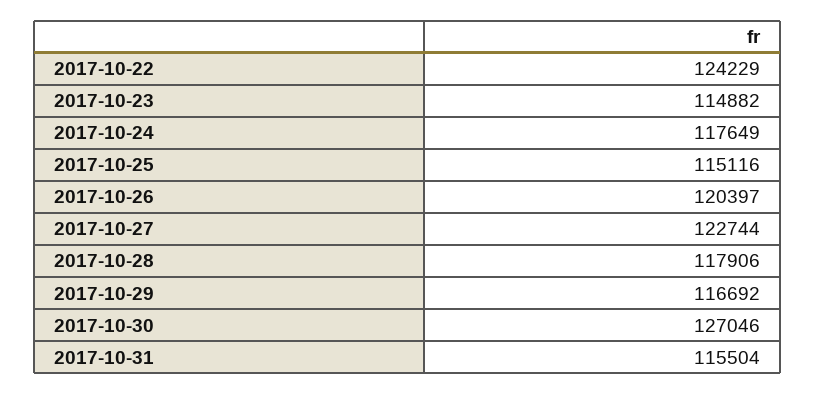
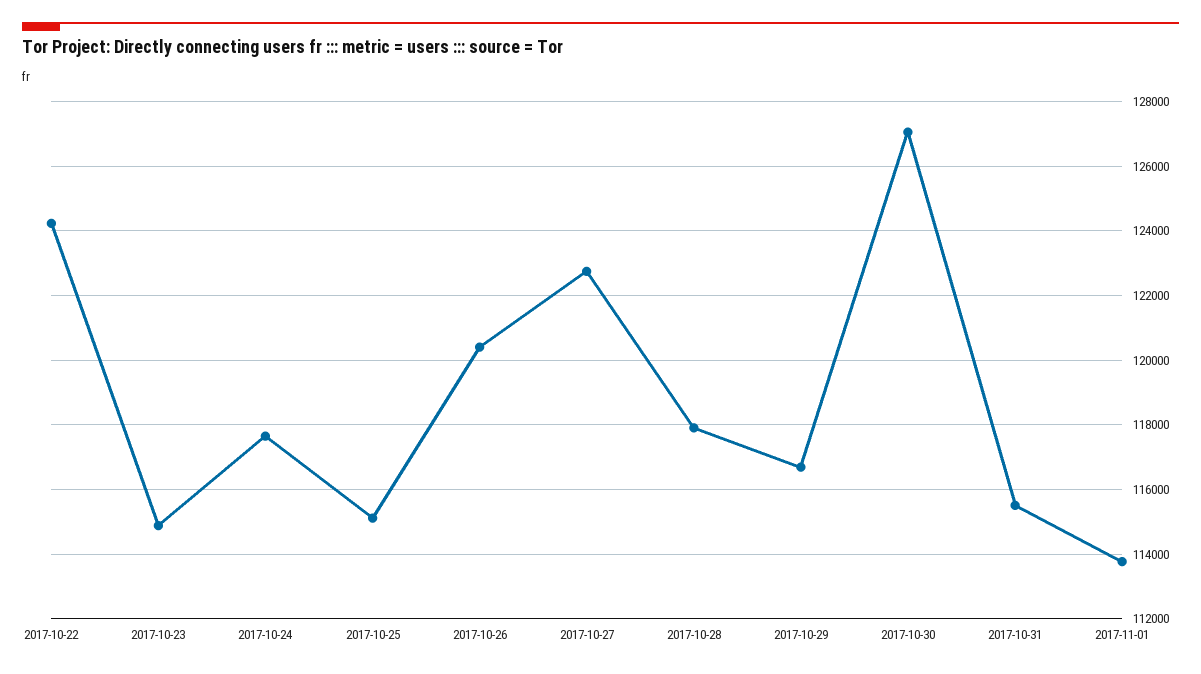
2017-11-01: none -> 113800

